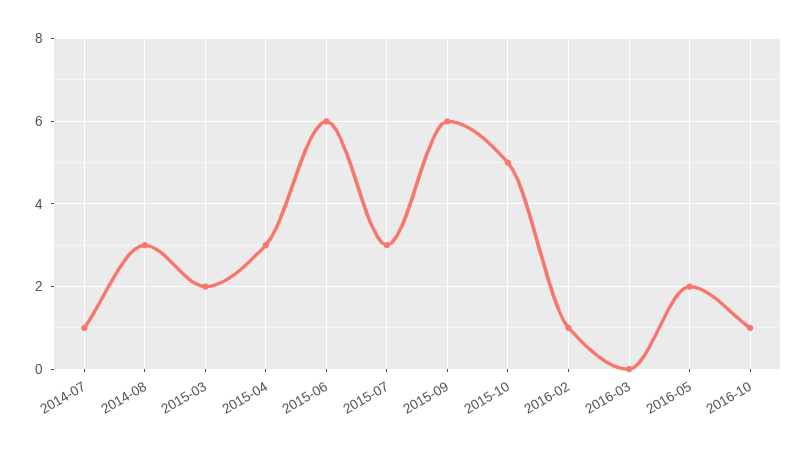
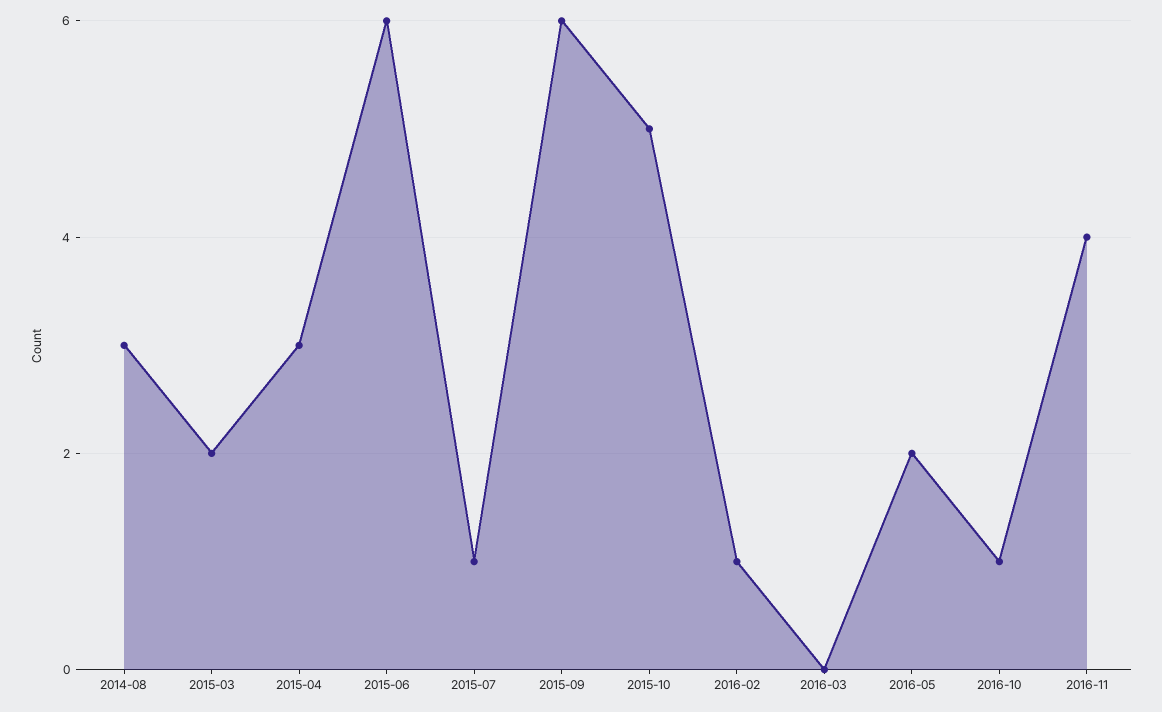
2014-07: 1 -> none
2015-07: 3 -> 1
2016-11: none -> 4

